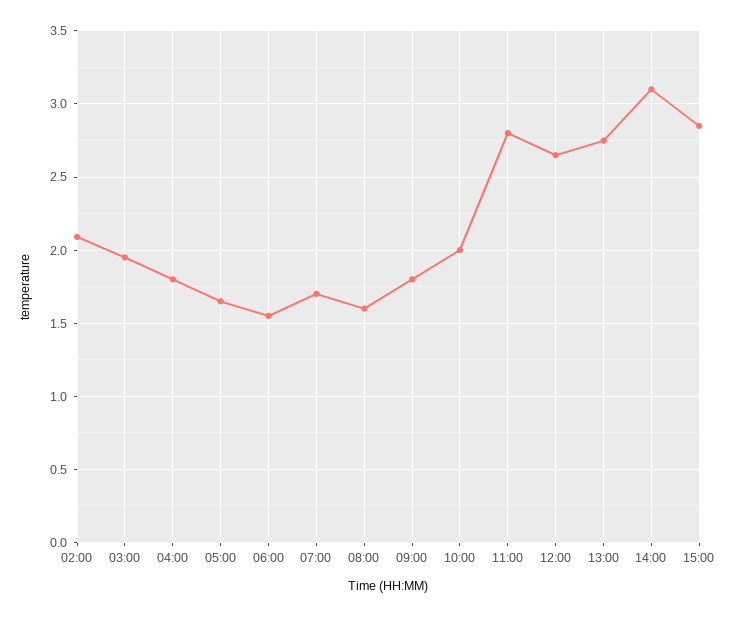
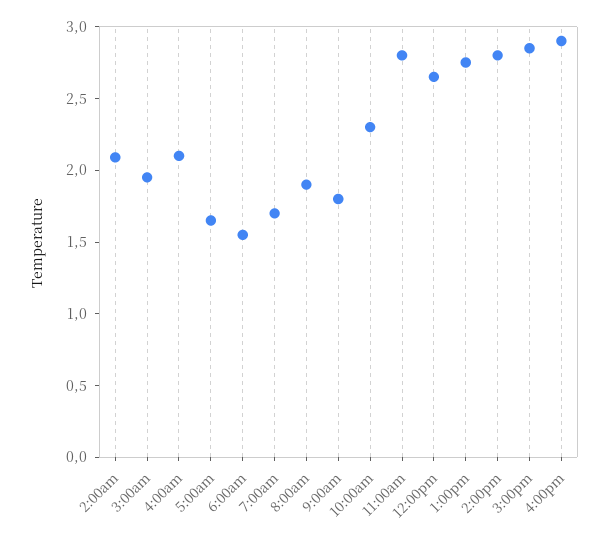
04:00: 1.8 -> 2.1
08:00: 1.6 -> 1.9
10:00: 2 -> 2.3
14:00: 3.1 -> 2.8
4:00pm: none -> 2.9

